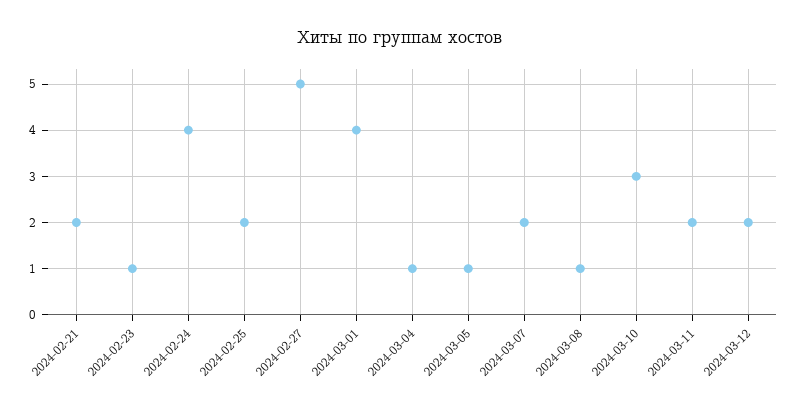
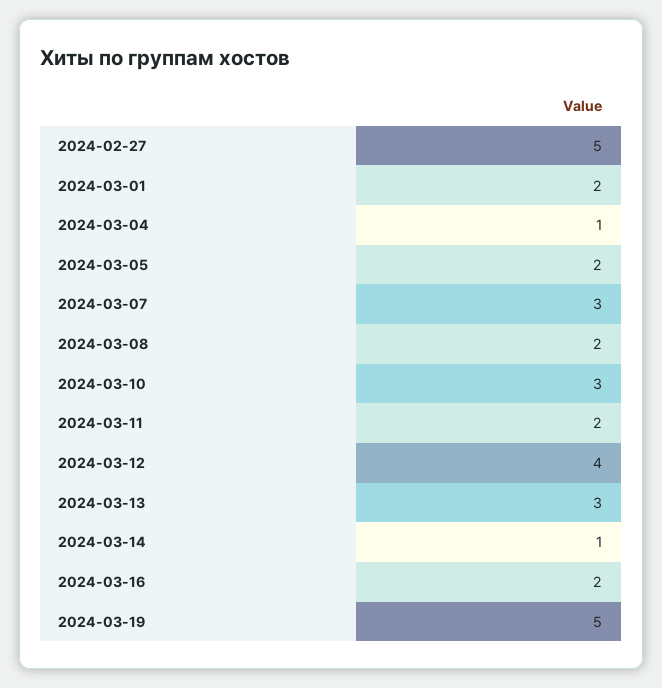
2024-02-21: 2 -> none
2024-02-23: 1 -> none
2024-02-24: 4 -> none
2024-02-25: 2 -> none
2024-03-01: 4 -> 2
2024-03-05: 1 -> 2
2024-03-07: 2 -> 3
2024-03-08: 1 -> 2
2024-03-12: 2 -> 4
2024-03-13: none -> 3
2024-03-14: none -> 1
2024-03-16: none -> 2
2024-03-19: none -> 5

